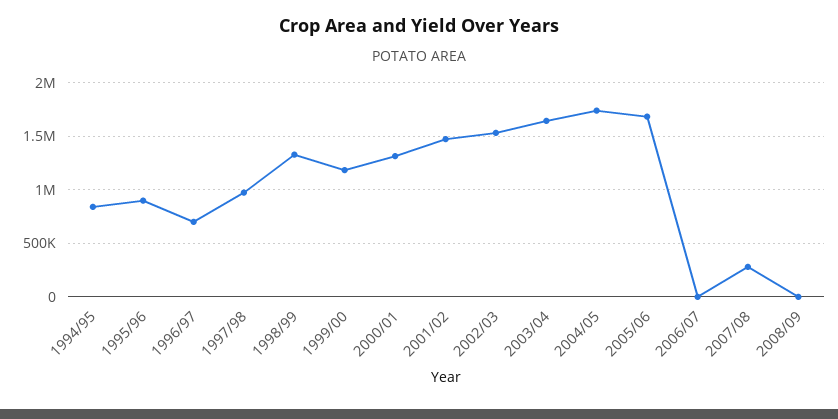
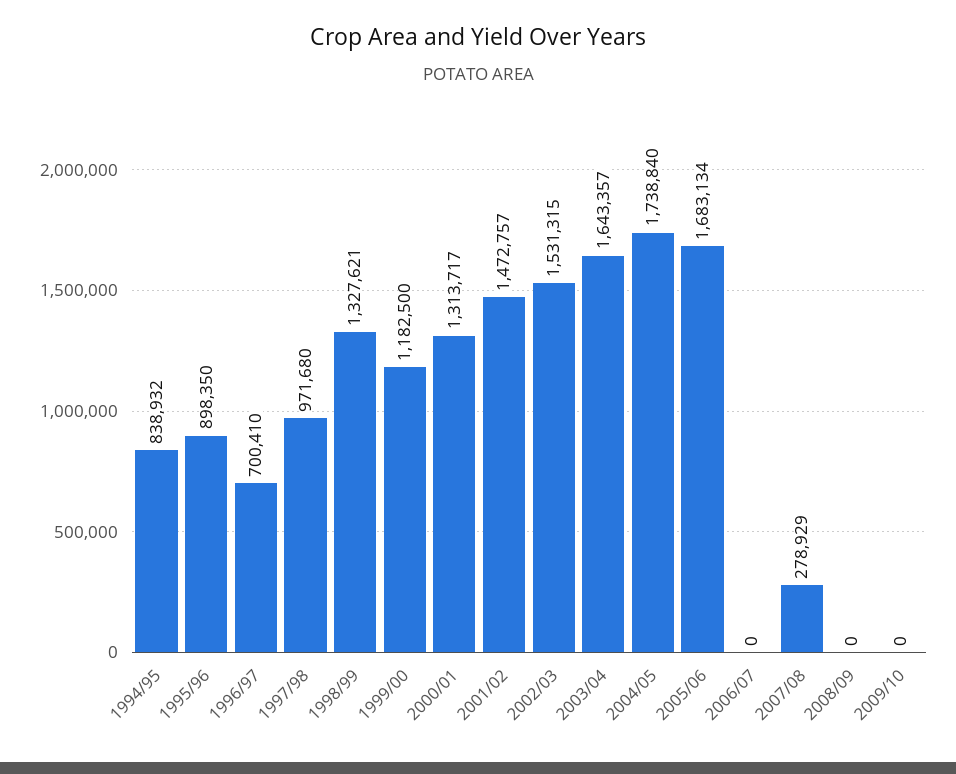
2009/10: none -> 0

